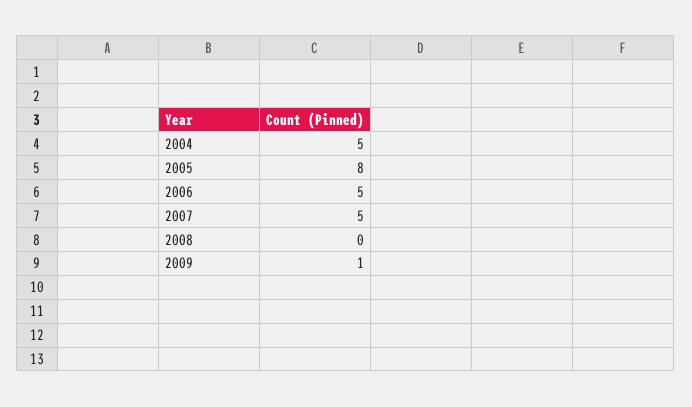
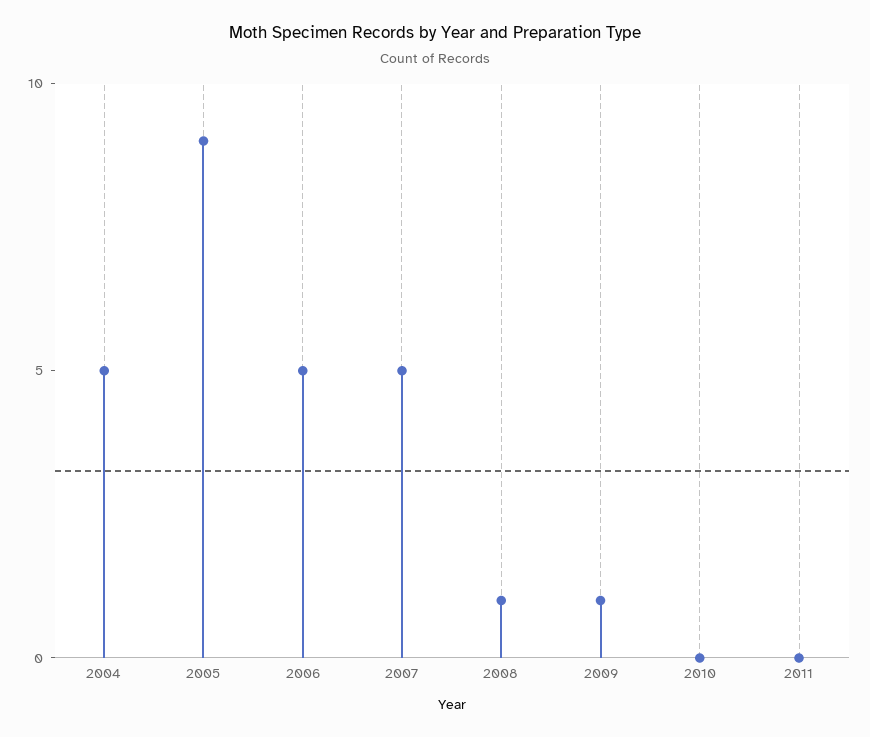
2005: 8 -> 9
2008: 0 -> 1
2010: none -> 0
2011: none -> 0

